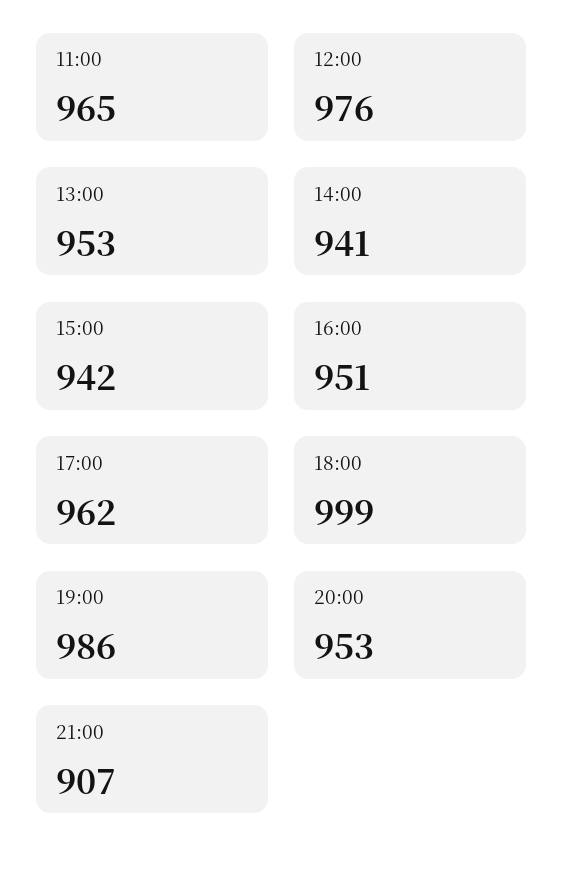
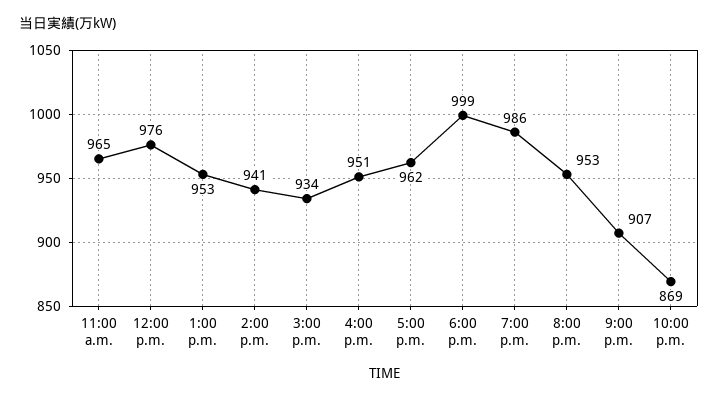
15:00: 942 -> 934
10:00 p.m.: none -> 869

